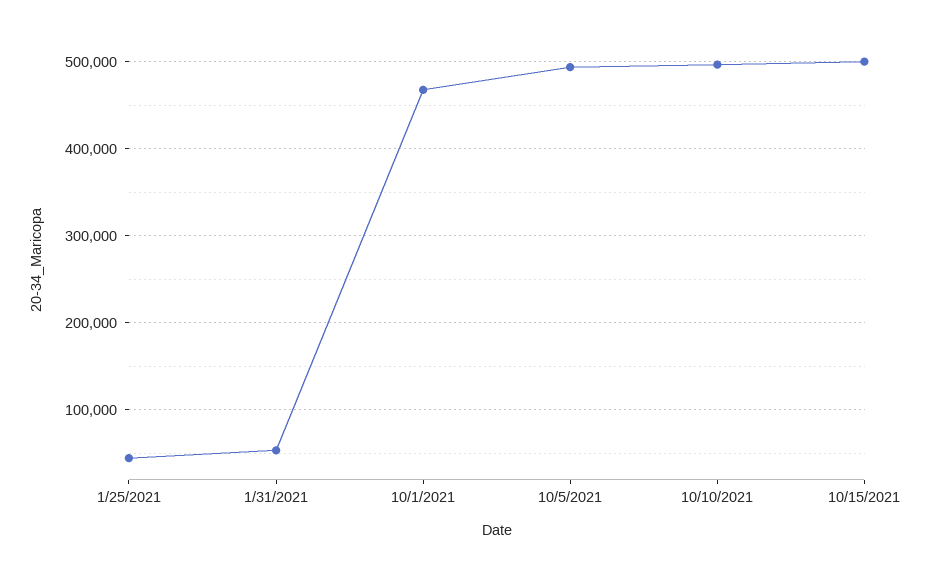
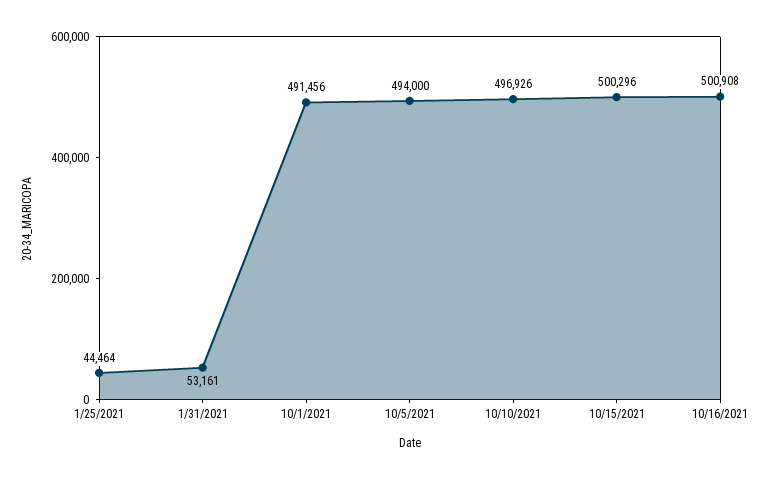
10/1/2021: 470000 -> 491456
10/16/2021: none -> 500908

